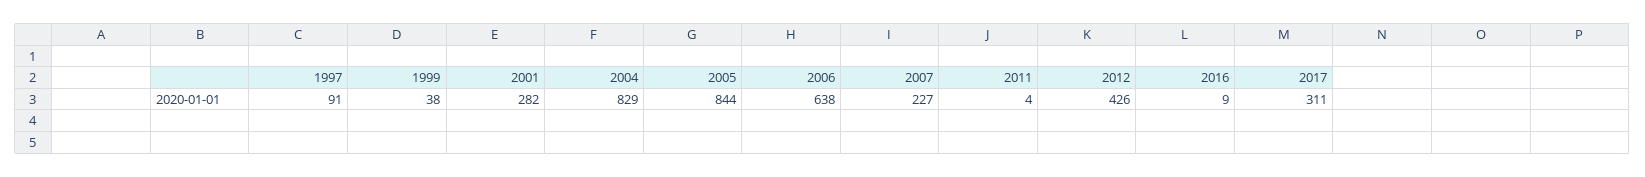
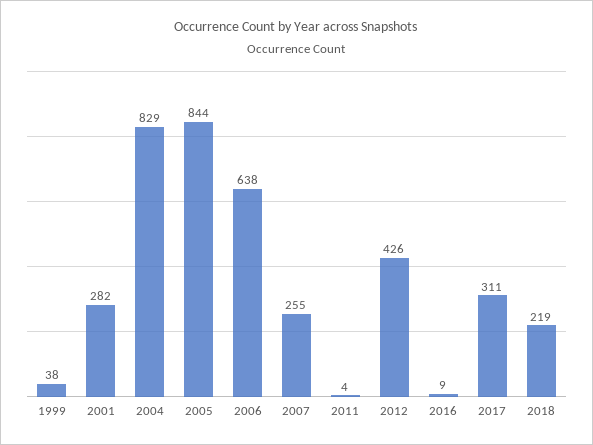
1997: 91 -> none
2007: 227 -> 255
2018: none -> 219

